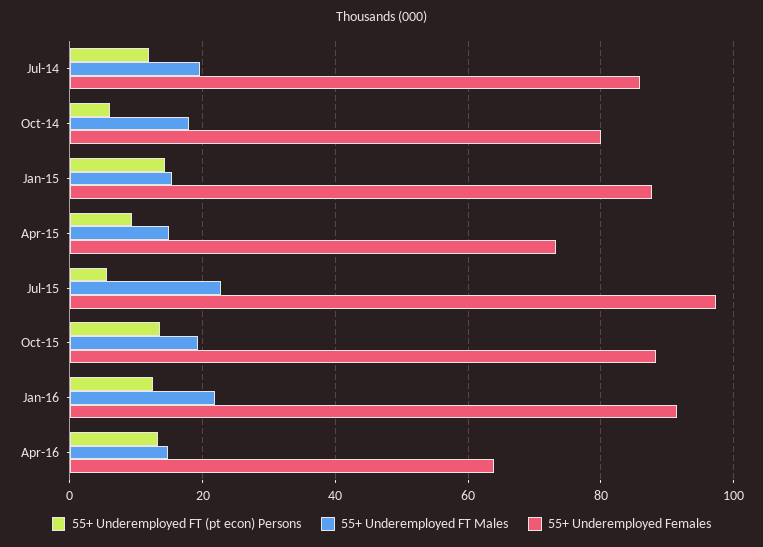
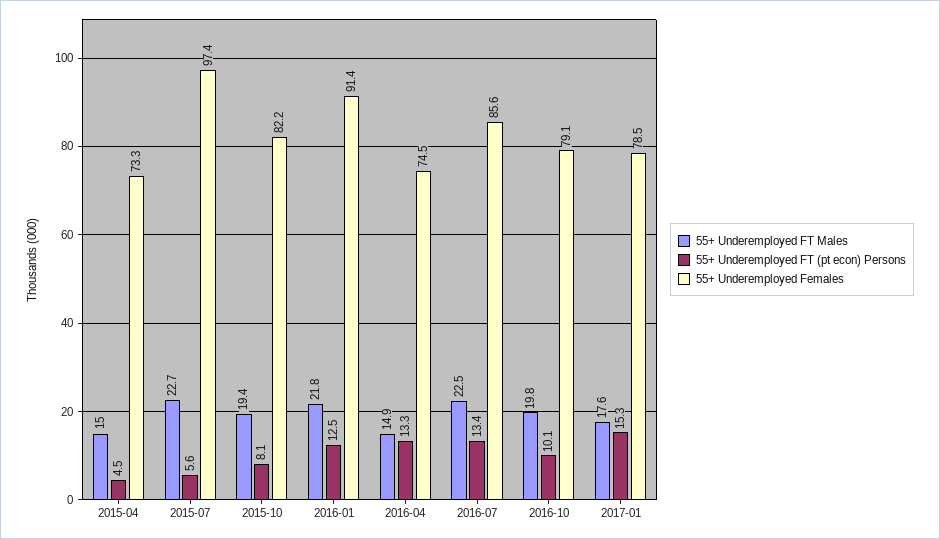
55+ Underemployed FT (pt econ) Persons, Jul-14: 12 -> none
55+ Underemployed FT Males, Jul-14: 20 -> none
55+ Underemployed Females, Jul-14: 86 -> none
55+ Underemployed FT (pt econ) Persons, Oct-14: 6 -> none
55+ Underemployed FT Males, Oct-14: 18 -> none
55+ Underemployed Females, Oct-14: 80 -> none
55+ Underemployed FT (pt econ) Persons, Jan-15: 14 -> none
55+ Underemployed FT Males, Jan-15: 16 -> none
55+ Underemployed Females, Jan-15: 88 -> none
55+ Underemployed FT (pt econ) Persons, Apr-15: 10 -> 4.5
55+ Underemployed FT (pt econ) Persons, Oct-15: 14 -> 8.1
55+ Underemployed Females, Oct-15: 88 -> 82.2
55+ Underemployed Females, Apr-16: 64 -> 74.5
55+ Underemployed FT Males, 2016-07: none -> 22.5
55+ Underemployed FT (pt econ) Persons, 2016-07: none -> 13.4
55+ Underemployed Females, 2016-07: none -> 85.6
55+ Underemployed FT Males, 2016-10: none -> 19.8
55+ Underemployed FT (pt econ) Persons, 2016-10: none -> 10.1
55+ Underemployed Females, 2016-10: none -> 79.1
55+ Underemployed FT Males, 2017-01: none -> 17.6
55+ Underemployed FT (pt econ) Persons, 2017-01: none -> 15.3
55+ Underemployed Females, 2017-01: none -> 78.5

